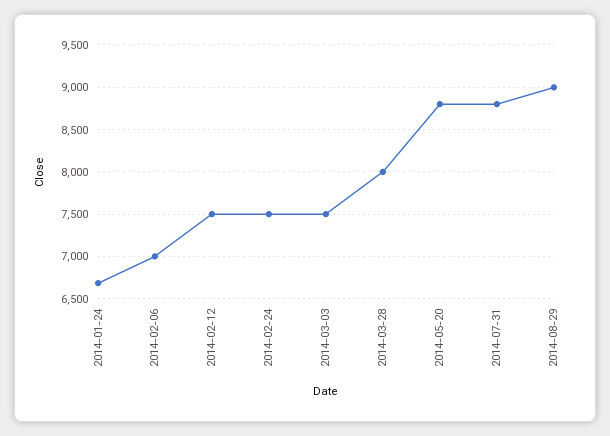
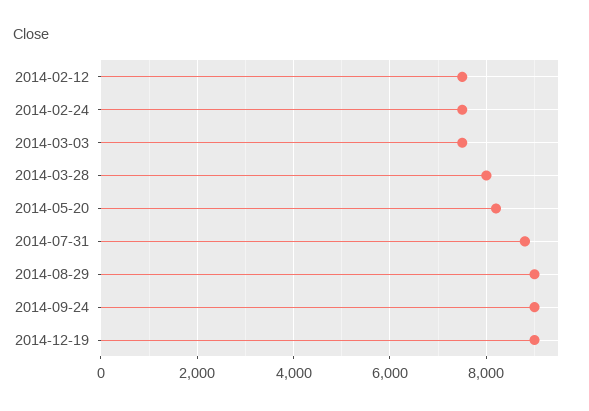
2014-01-24: 6700 -> none
2014-02-06: 7000 -> none
2014-05-20: 8800 -> 8200
2014-09-24: none -> 9000
2014-12-19: none -> 9000

